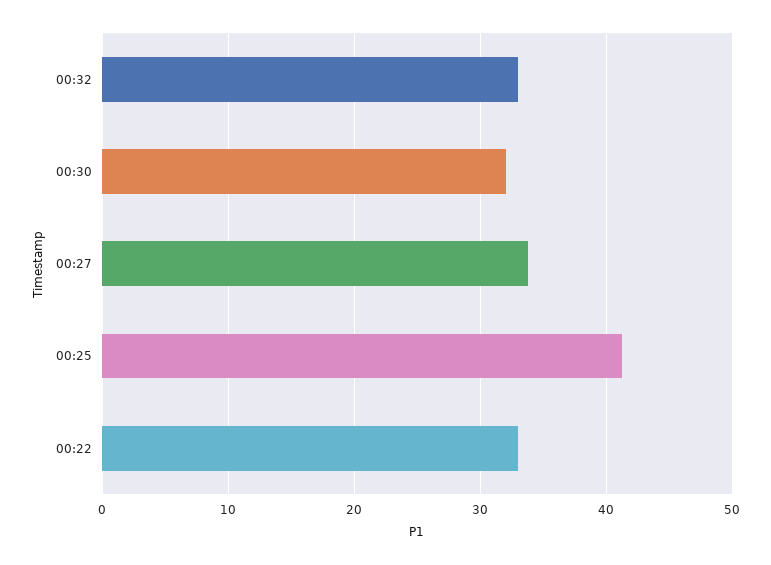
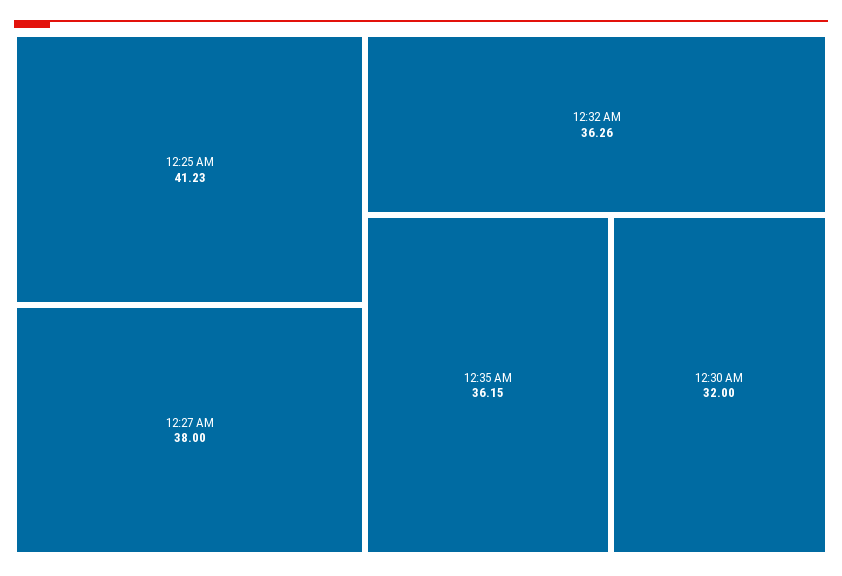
00:32: 33 -> 36.26
00:27: 34 -> 38
00:22: 33 -> none
12:35 AM: none -> 36.15

